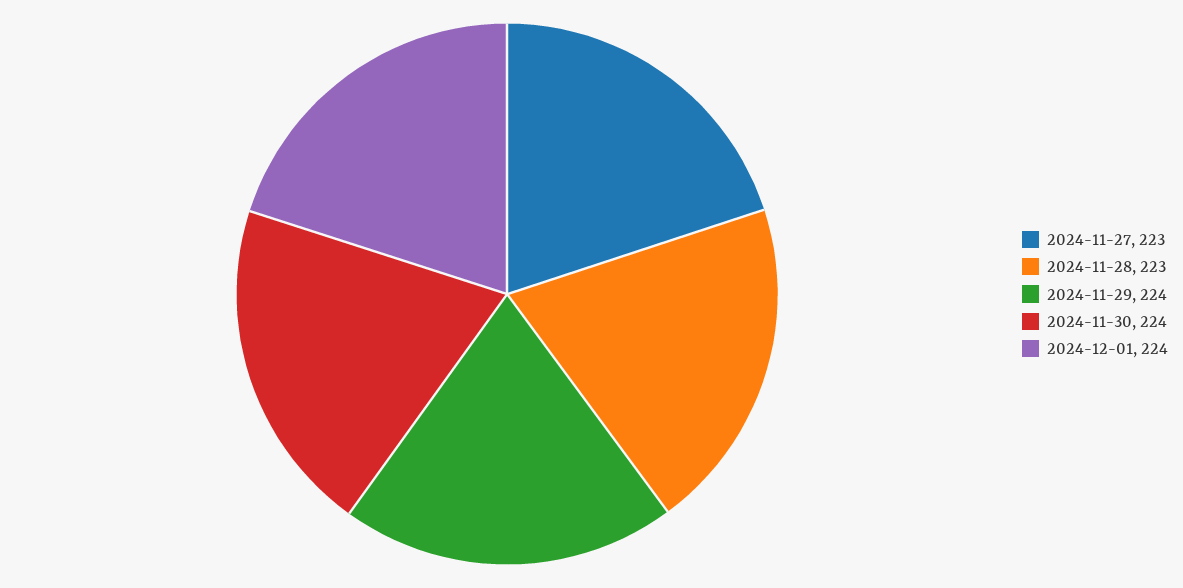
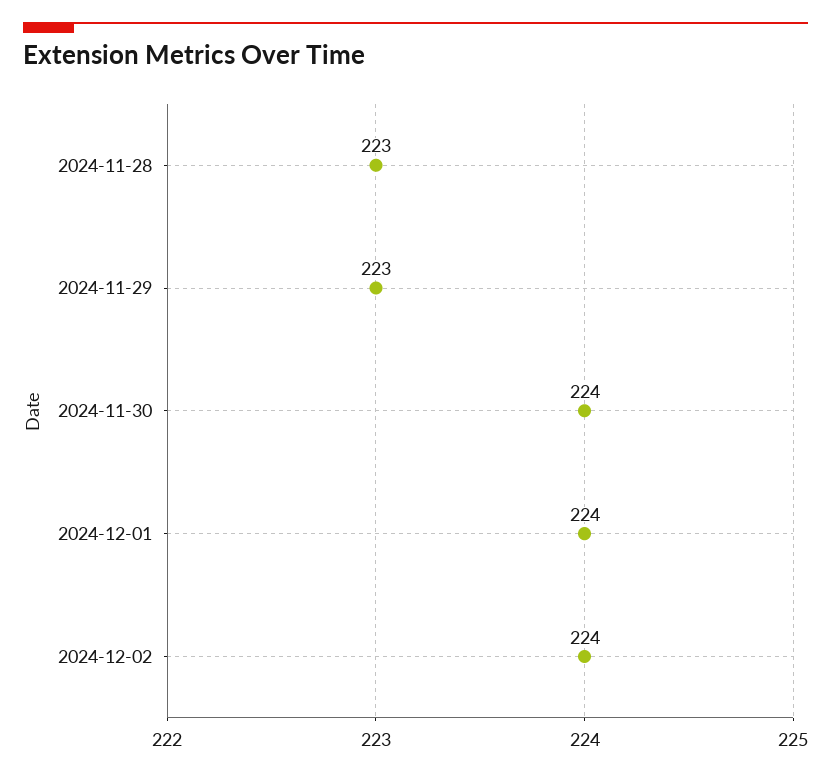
2024-11-27: 223 -> none
2024-11-29: 224 -> 223
2024-12-02: none -> 224

